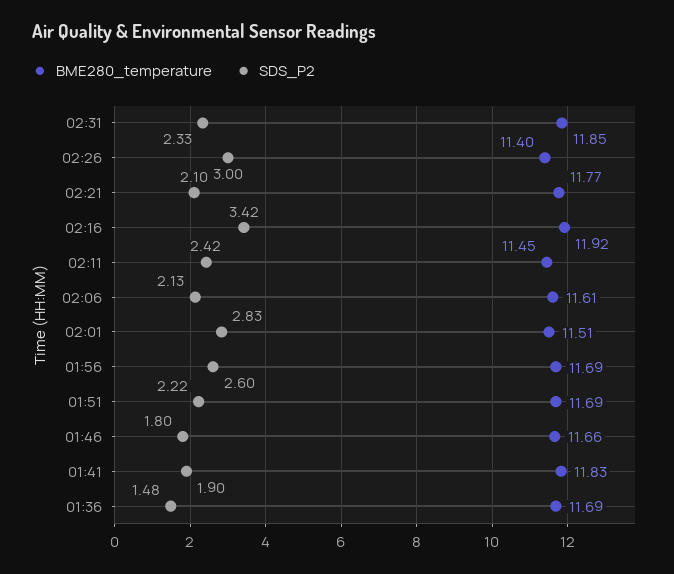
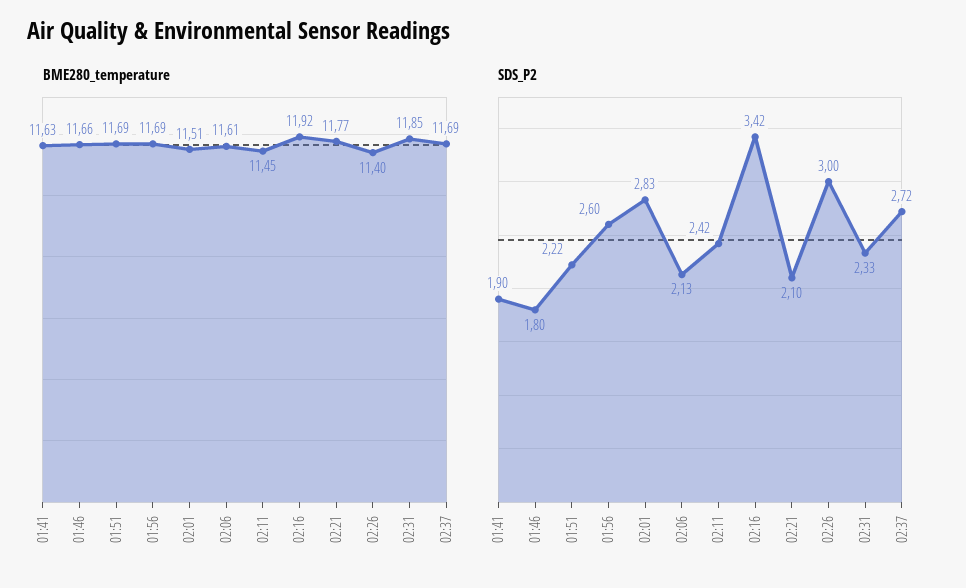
BME280_temperature, 01:41: 11.83 -> 11.63
BME280_temperature, 01:36: 11.69 -> none
SDS_P2, 01:36: 1.48 -> none
BME280_temperature, 02:37: none -> 11.69
SDS_P2, 02:37: none -> 2.72

